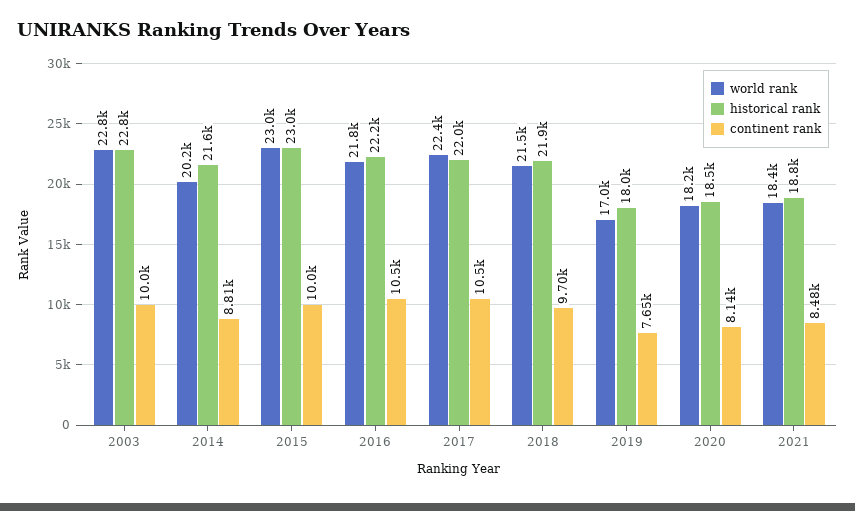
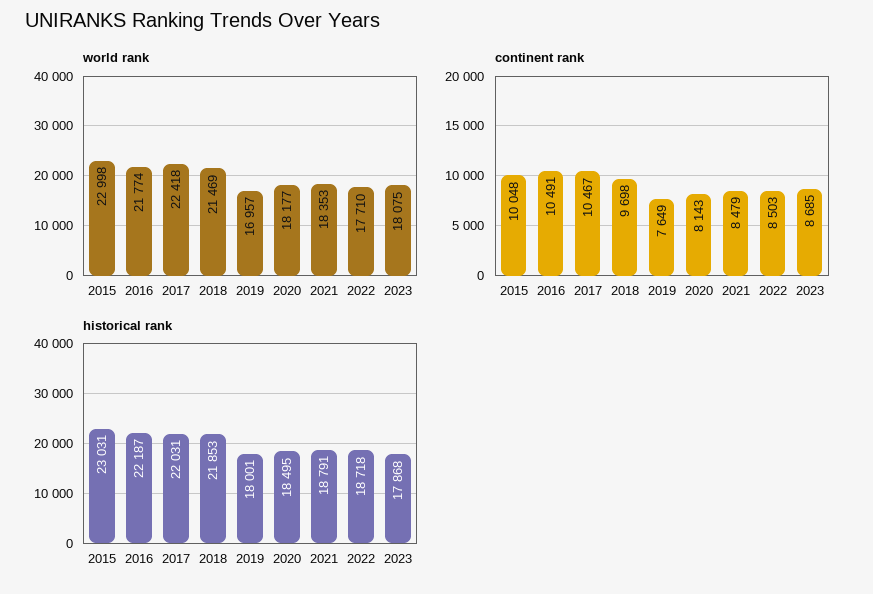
world rank, 2003: 22800 -> none
historical rank, 2003: 22800 -> none
continent rank, 2003: 10000 -> none
world rank, 2014: 20200 -> none
historical rank, 2014: 21600 -> none
continent rank, 2014: 8810 -> none
world rank, 2022: none -> 17710
world rank, 2023: none -> 18075
continent rank, 2022: none -> 8503
continent rank, 2023: none -> 8685
historical rank, 2022: none -> 18718
historical rank, 2023: none -> 17868

